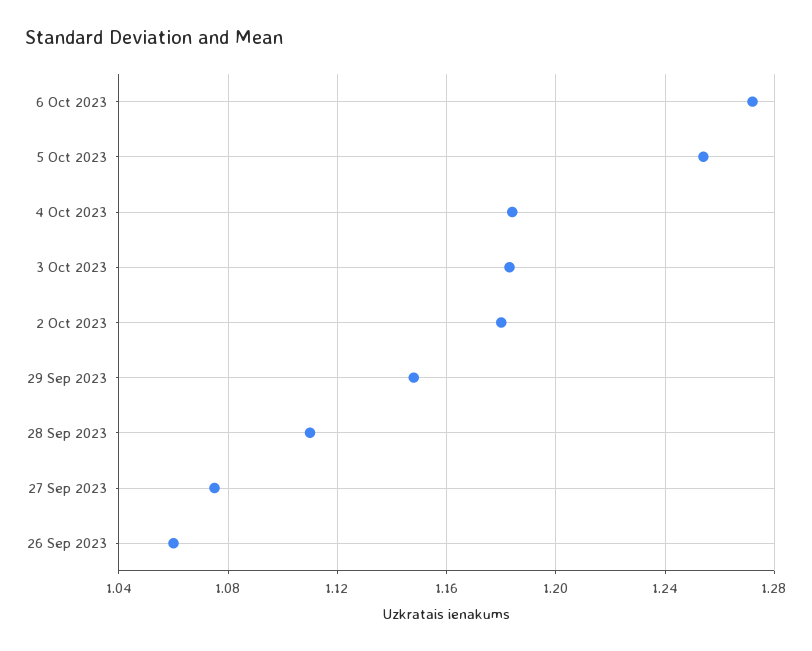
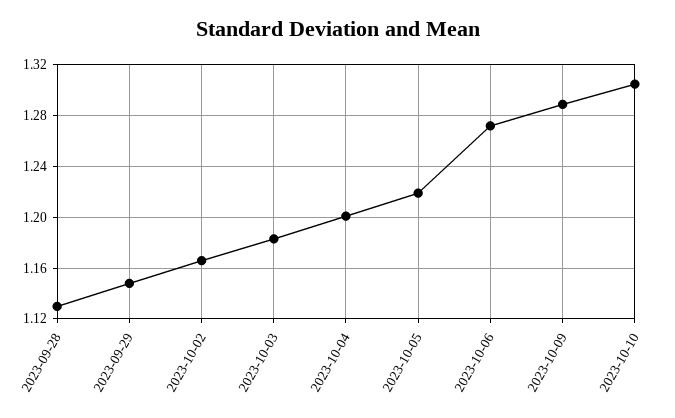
5 Oct 2023: 1.255 -> 1.22
4 Oct 2023: 1.185 -> 1.2
2 Oct 2023: 1.18 -> 1.165
28 Sep 2023: 1.11 -> 1.13
27 Sep 2023: 1.075 -> none
26 Sep 2023: 1.06 -> none
2023-10-09: none -> 1.29
2023-10-10: none -> 1.305

